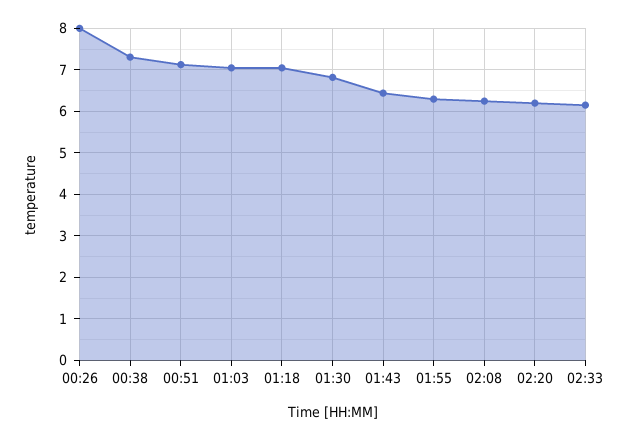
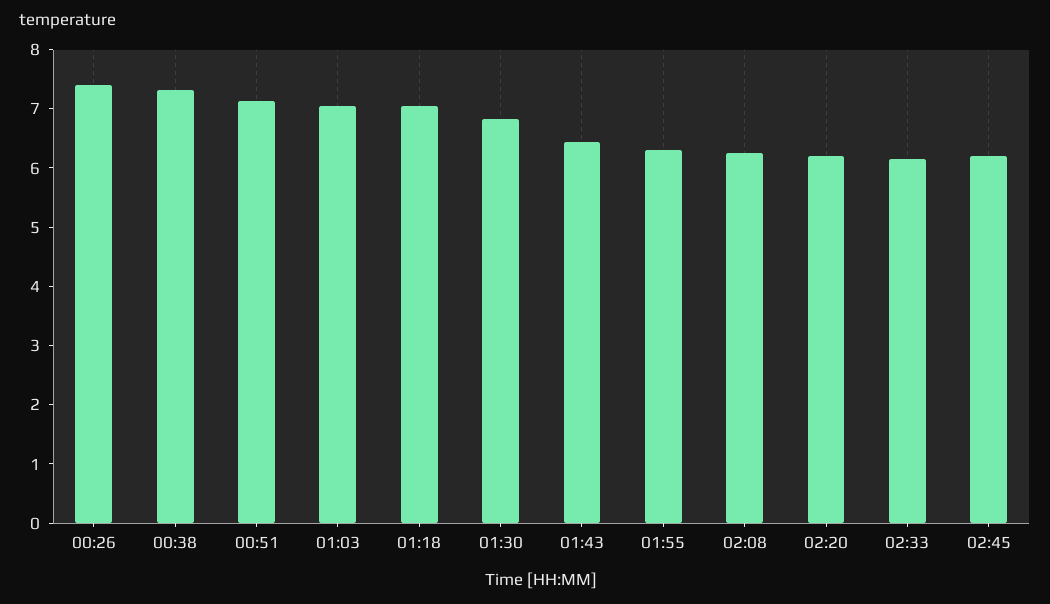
00:26: 8 -> 7.4
02:45: none -> 6.2

